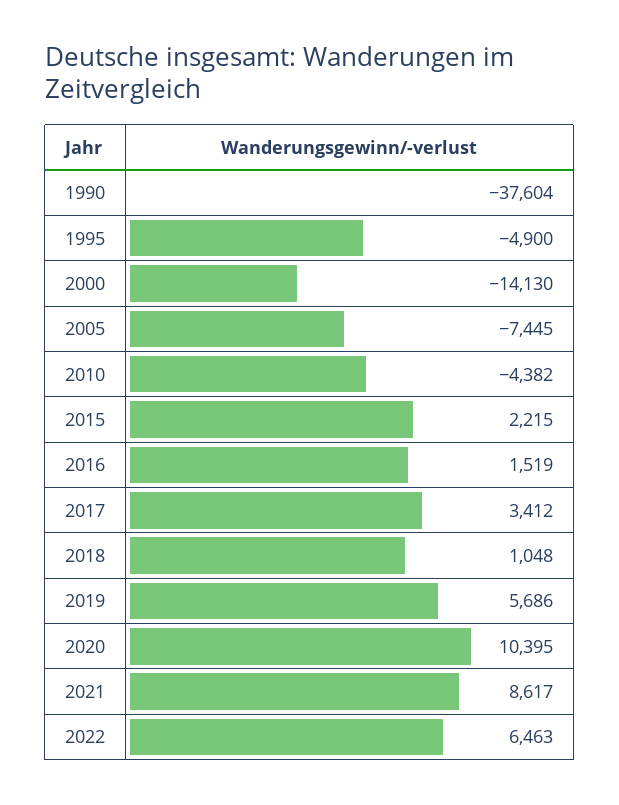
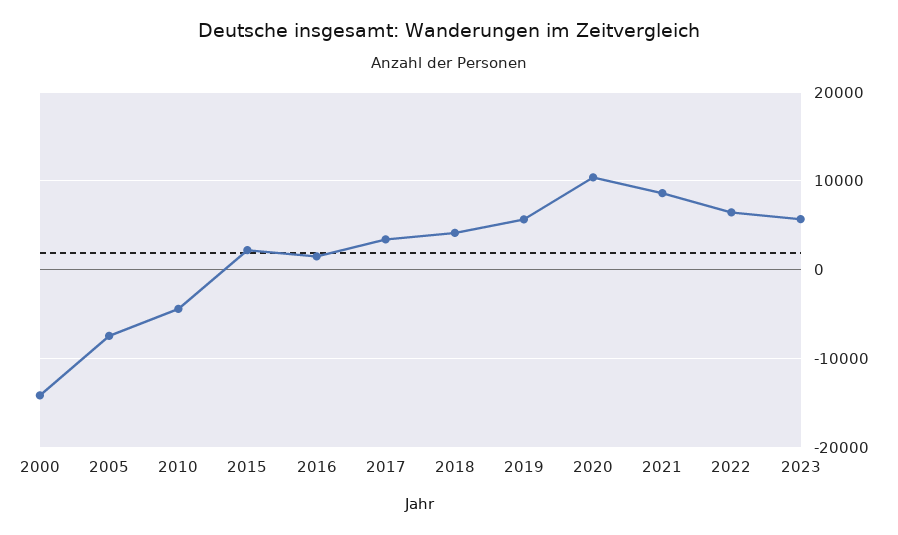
1990: -37604 -> none
1995: -4900 -> none
2018: 1048 -> 4000
2023: none -> 6000

